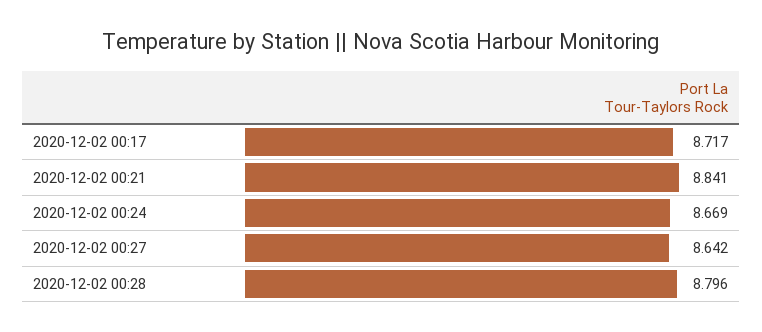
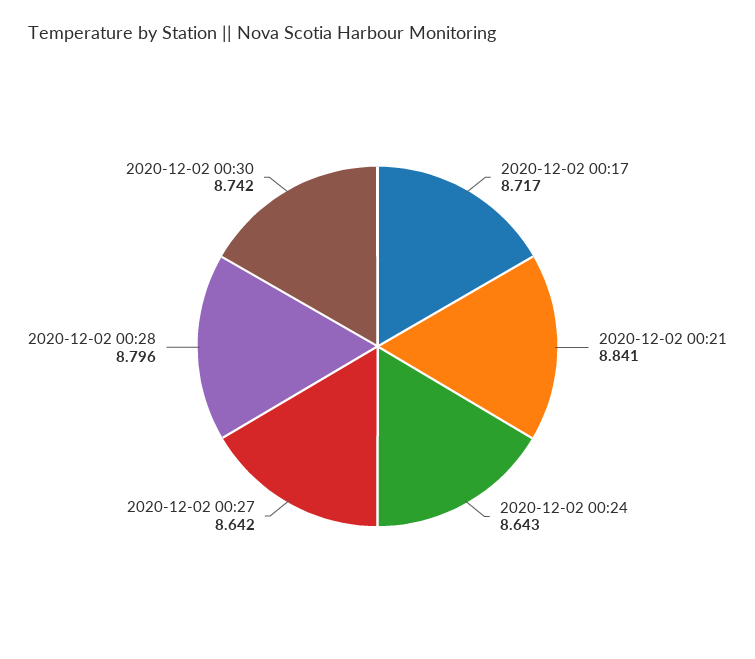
2020-12-02 00:24: 8.669 -> 8.643
2020-12-02 00:30: none -> 8.742

